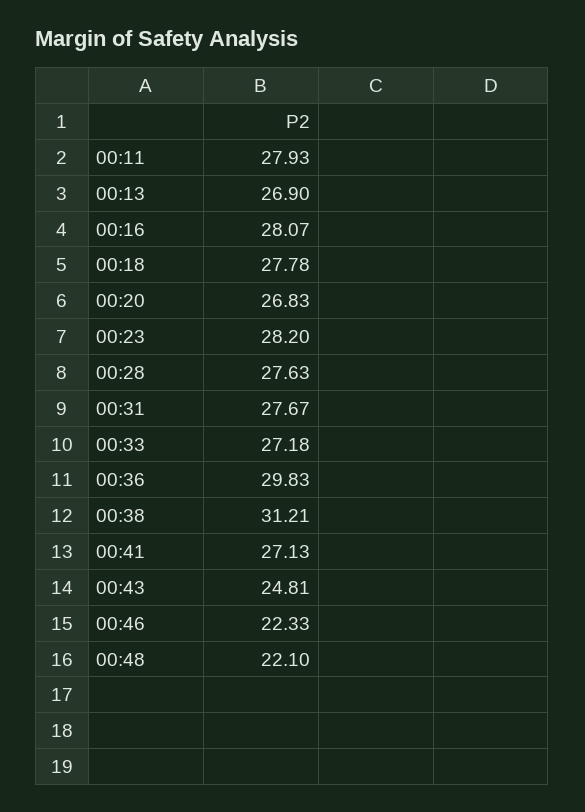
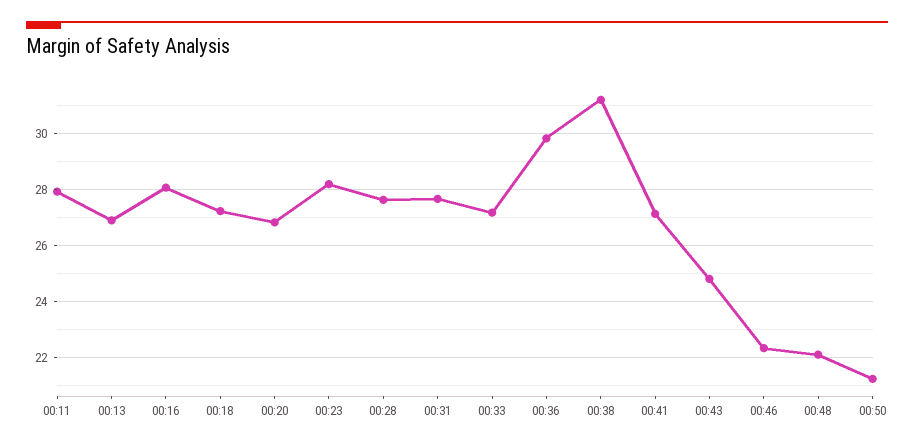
00:18: 27.78 -> 27.25
00:50: none -> 21.25

